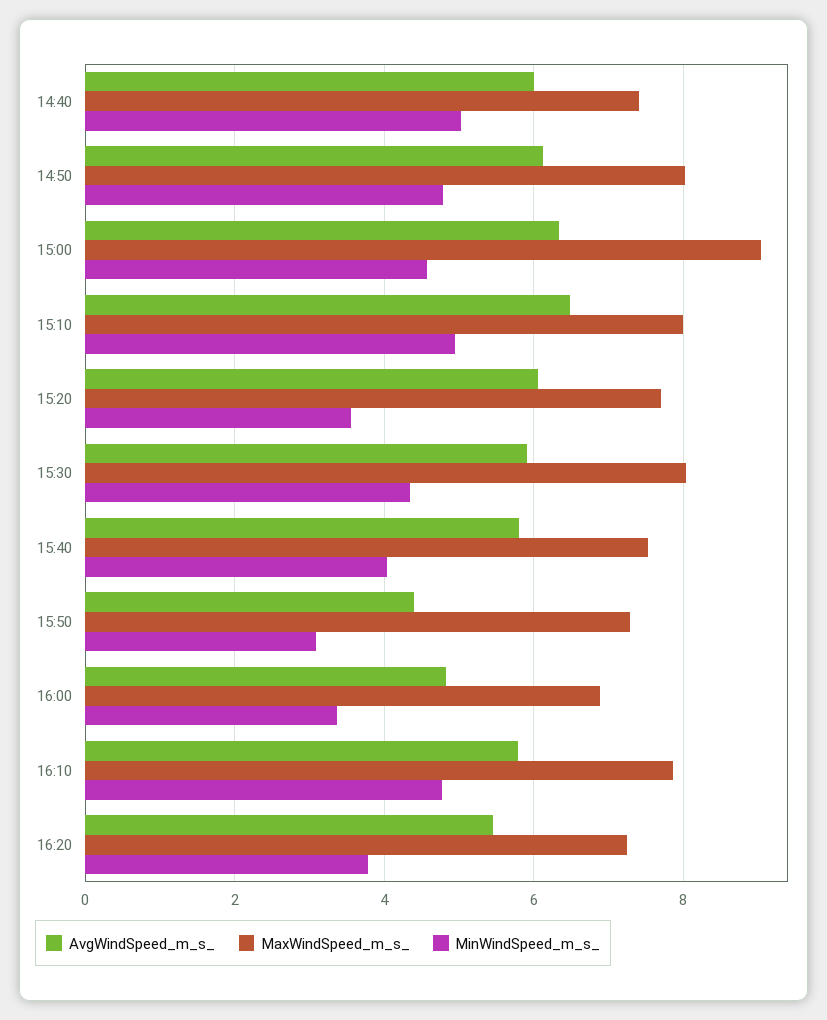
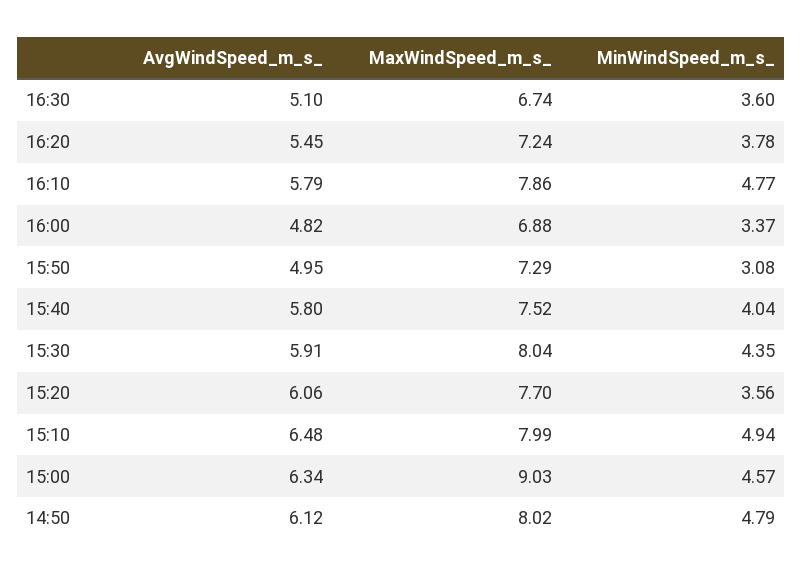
AvgWindSpeed_m_s_, 14:40: 6 -> none
MaxWindSpeed_m_s_, 14:40: 7.4 -> none
MinWindSpeed_m_s_, 14:40: 5 -> none
AvgWindSpeed_m_s_, 15:50: 4.4 -> 4.95
AvgWindSpeed_m_s_, 16:30: none -> 5.1
MaxWindSpeed_m_s_, 16:30: none -> 6.74
MinWindSpeed_m_s_, 16:30: none -> 3.6

